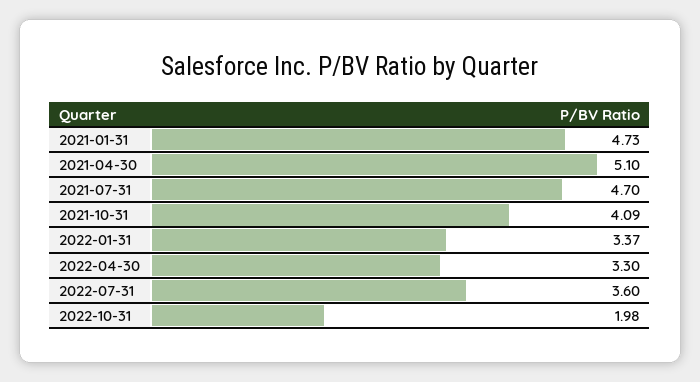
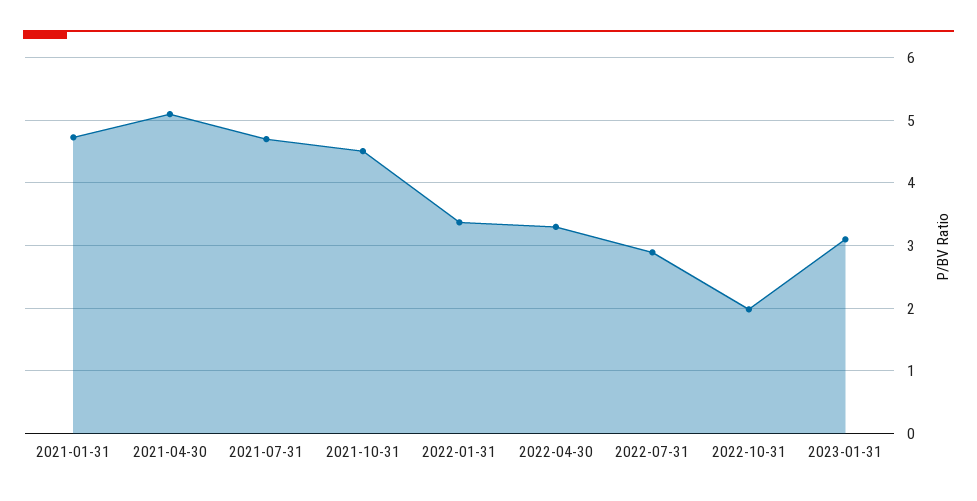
2021-10-31: 4.09 -> 4.5
2022-07-31: 3.6 -> 2.9
2023-01-31: none -> 3.1

